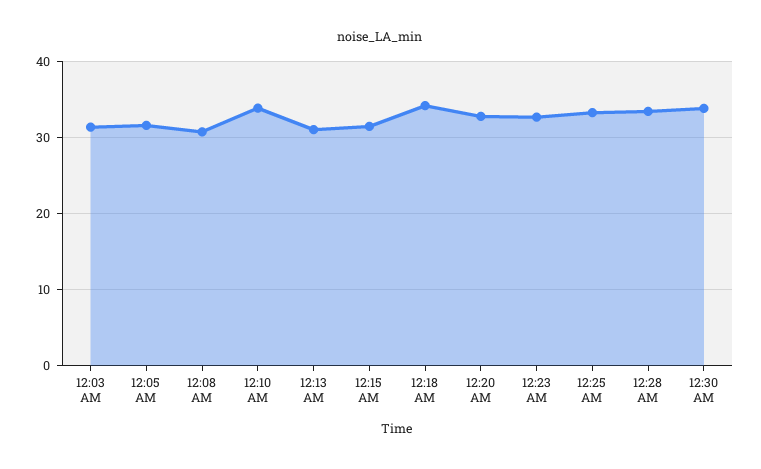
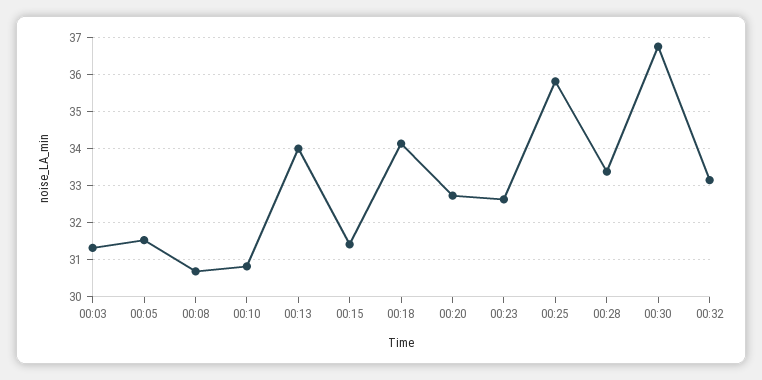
12:10 AM: 34 -> 30.8
12:13 AM: 31 -> 34
12:25 AM: 33 -> 35.8
12:30 AM: 34 -> 36.8
00:32: none -> 33.2

